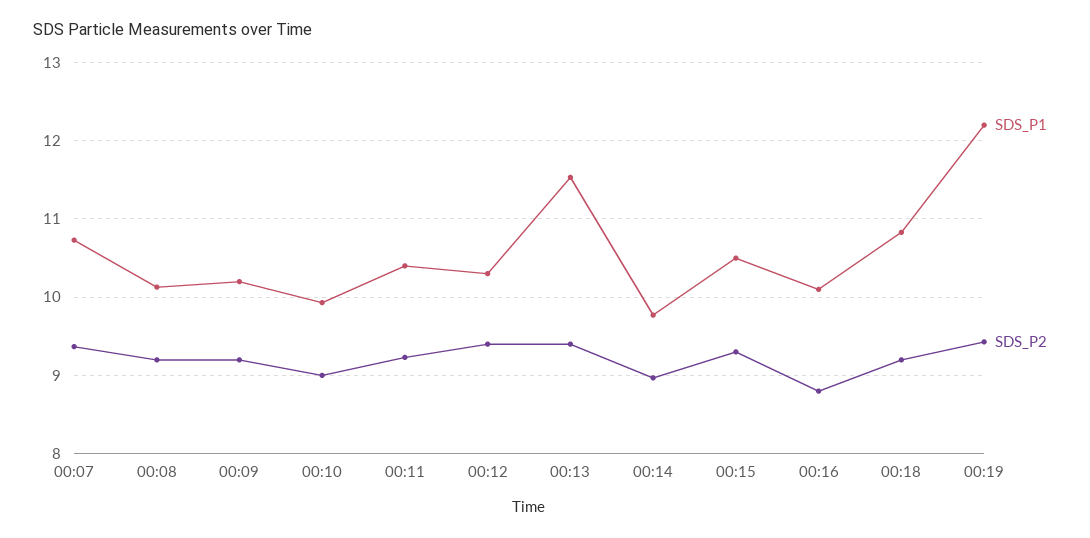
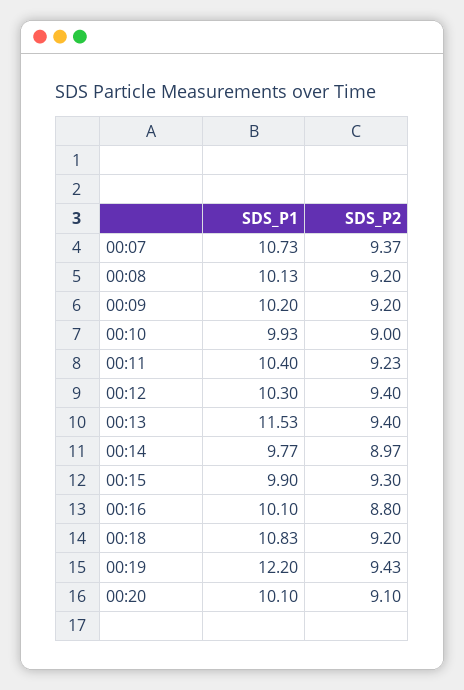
SDS_P1, 00:15: 10.5 -> 9.9
SDS_P1, 00:20: none -> 10.1
SDS_P2, 00:20: none -> 9.1

